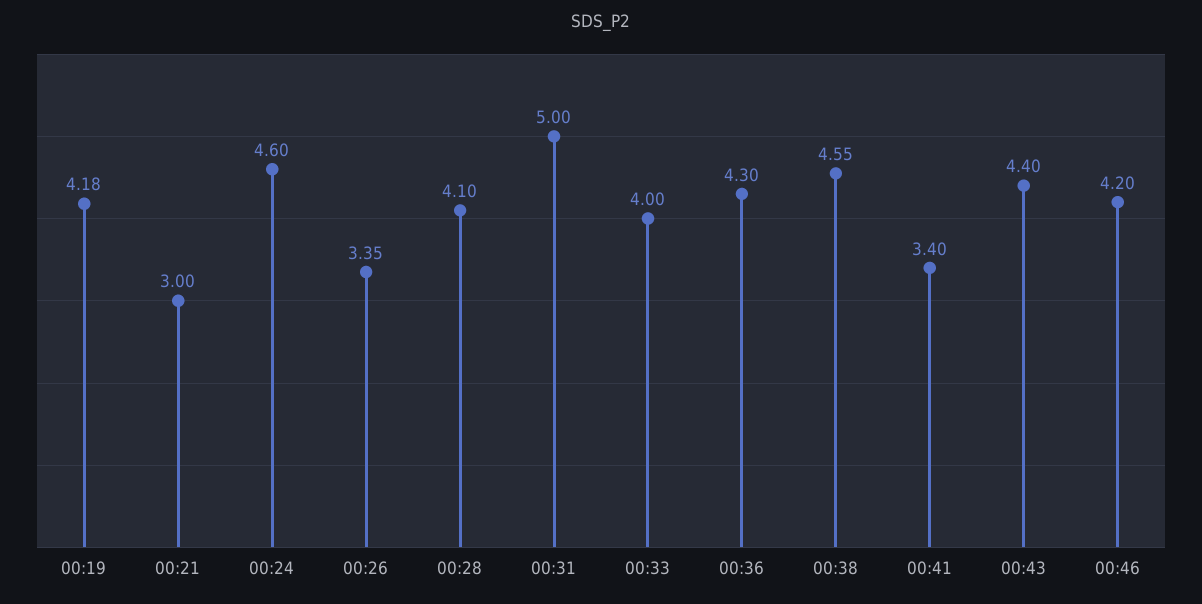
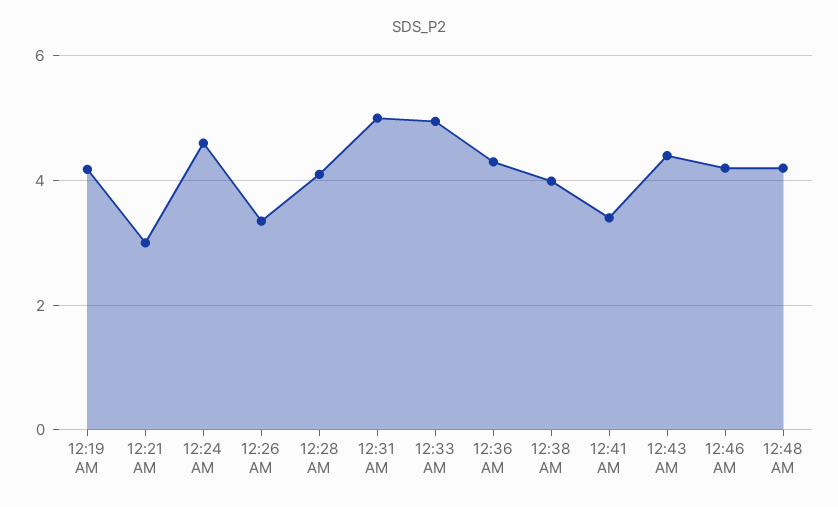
00:33: 4 -> 5
00:38: 4.55 -> 4
12:48 AM: none -> 4.2

